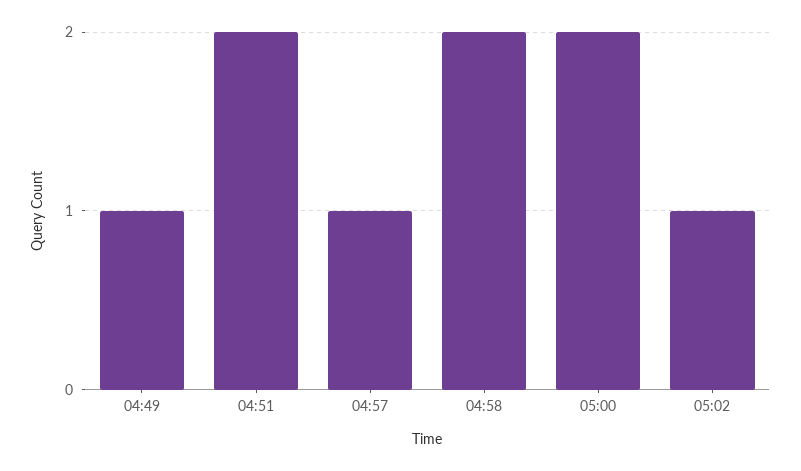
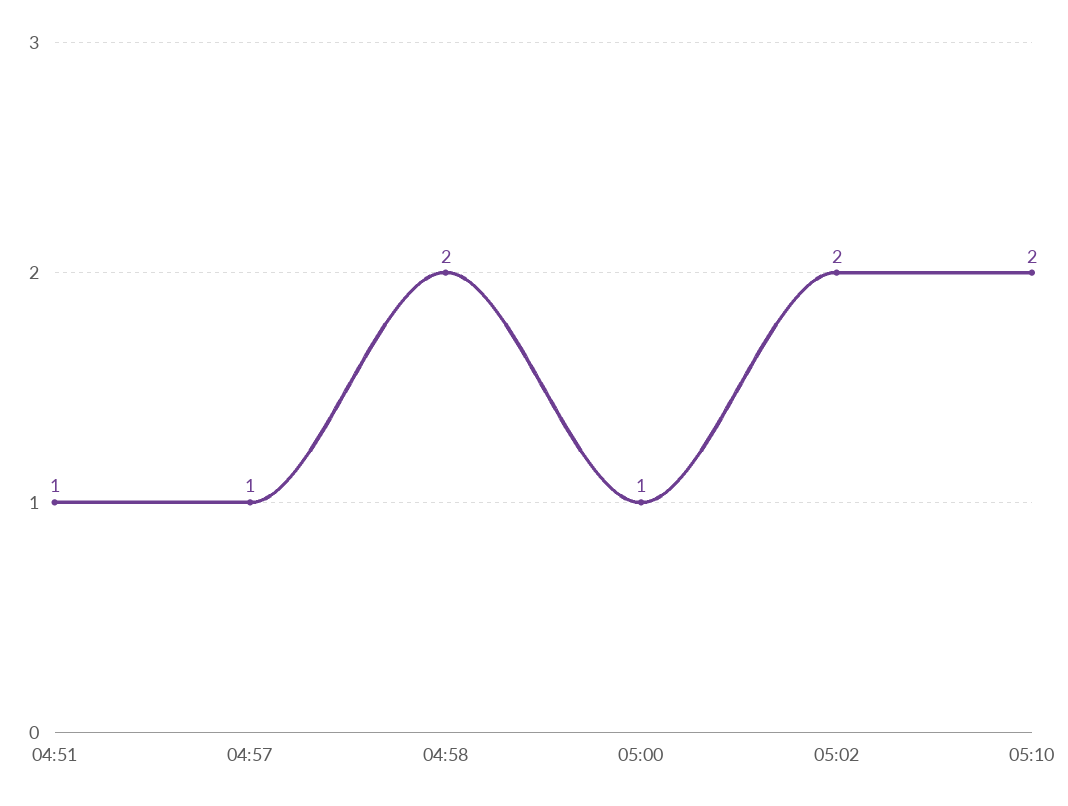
04:49: 1 -> none
04:51: 2 -> 1
05:00: 2 -> 1
05:02: 1 -> 2
05:10: none -> 2

